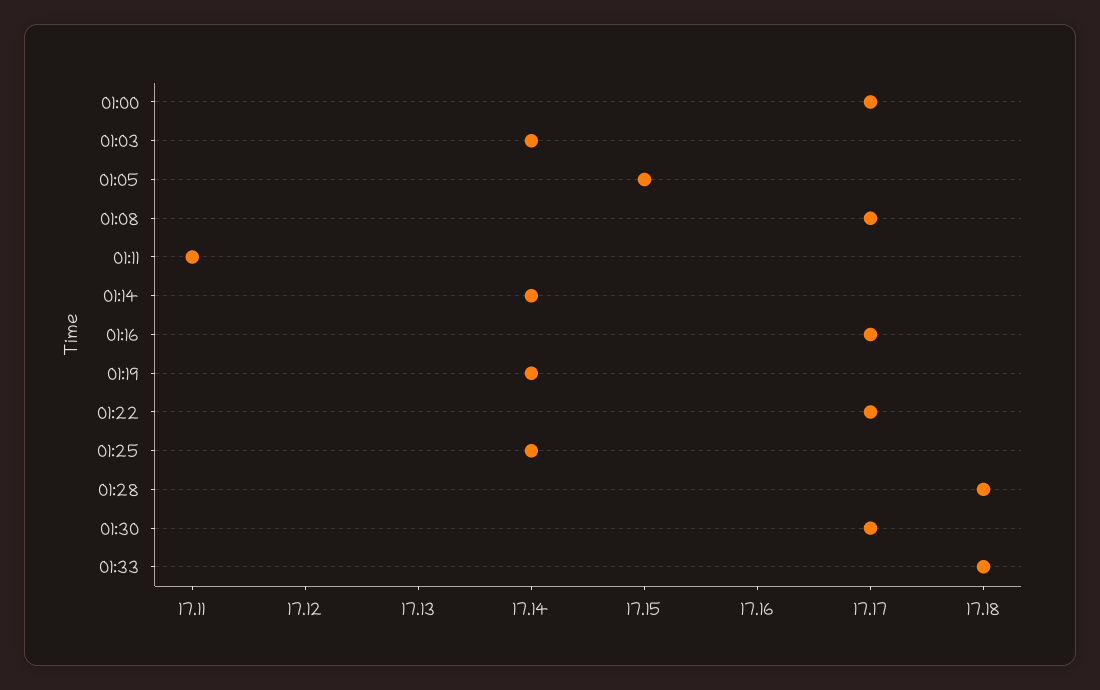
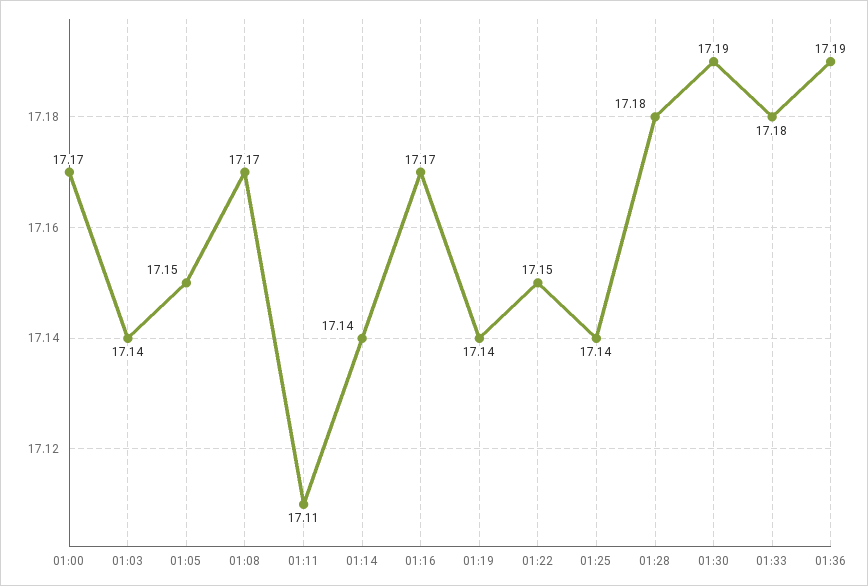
01:22: 17.17 -> 17.15
01:30: 17.17 -> 17.19
01:36: none -> 17.19

